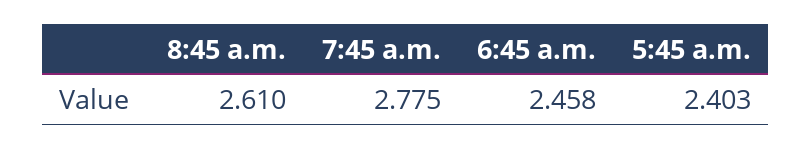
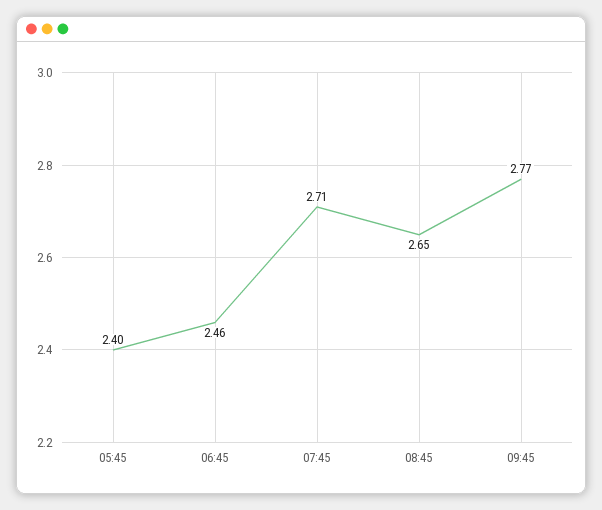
8:45 a.m.: 2.61 -> 2.65
7:45 a.m.: 2.775 -> 2.71
09:45: none -> 2.77

